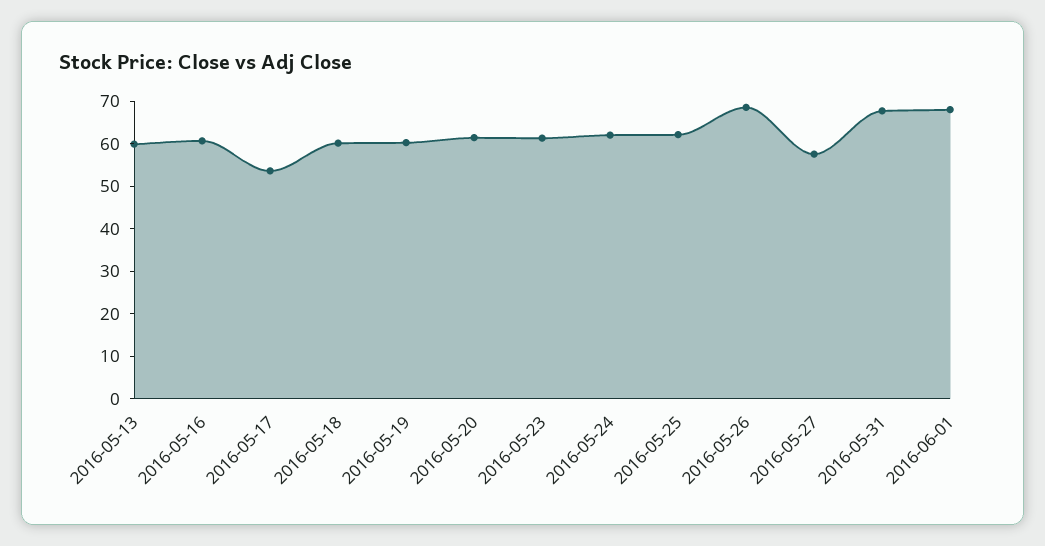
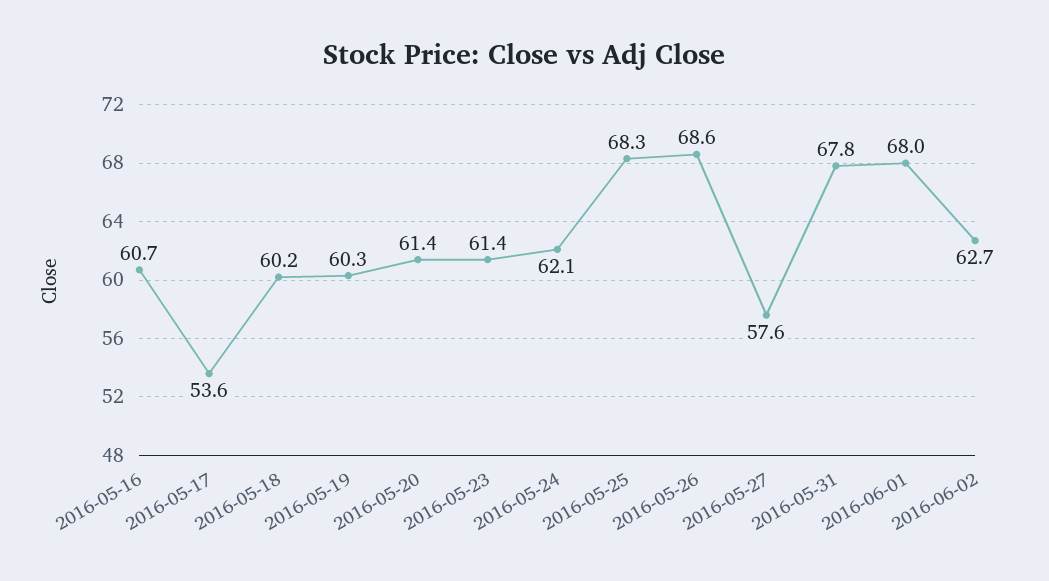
2016-05-13: 60 -> none
2016-05-25: 62 -> 68.3
2016-06-02: none -> 62.7

